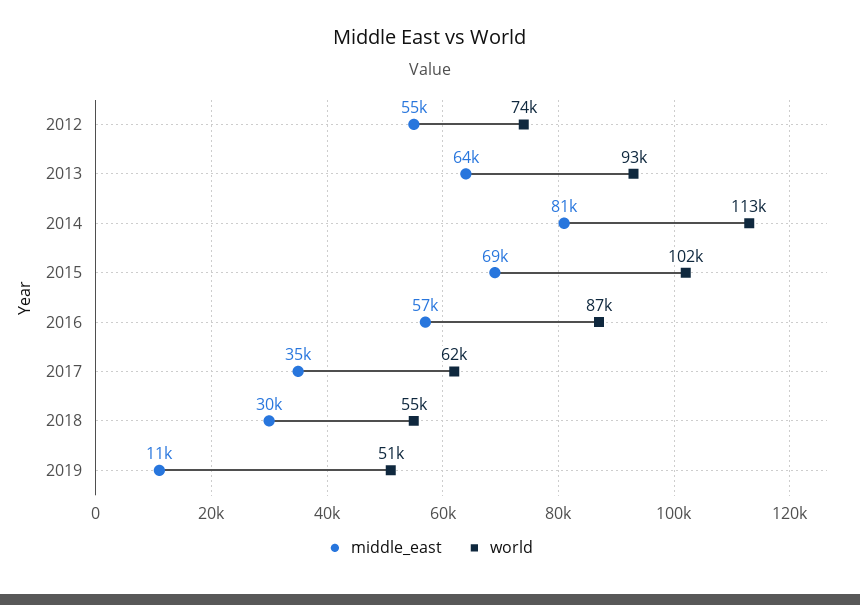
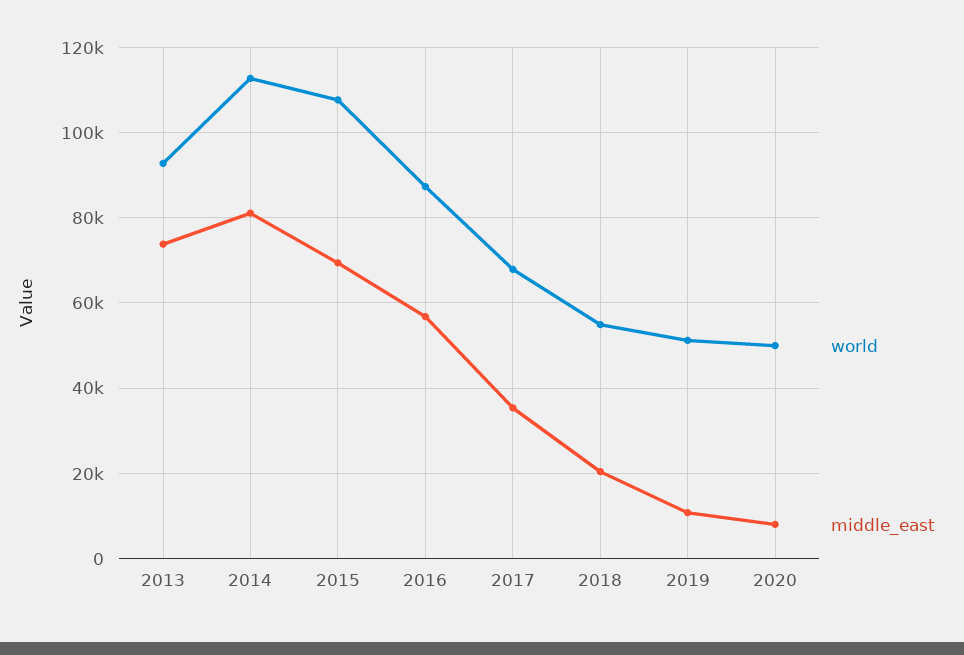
middle_east, 2012: 55000 -> none
world, 2012: 74000 -> none
middle_east, 2013: 64000 -> 74000
world, 2015: 102000 -> 108000
world, 2017: 62000 -> 68000
middle_east, 2018: 30000 -> 20000
world, 2020: none -> 50000
middle_east, 2020: none -> 8000

